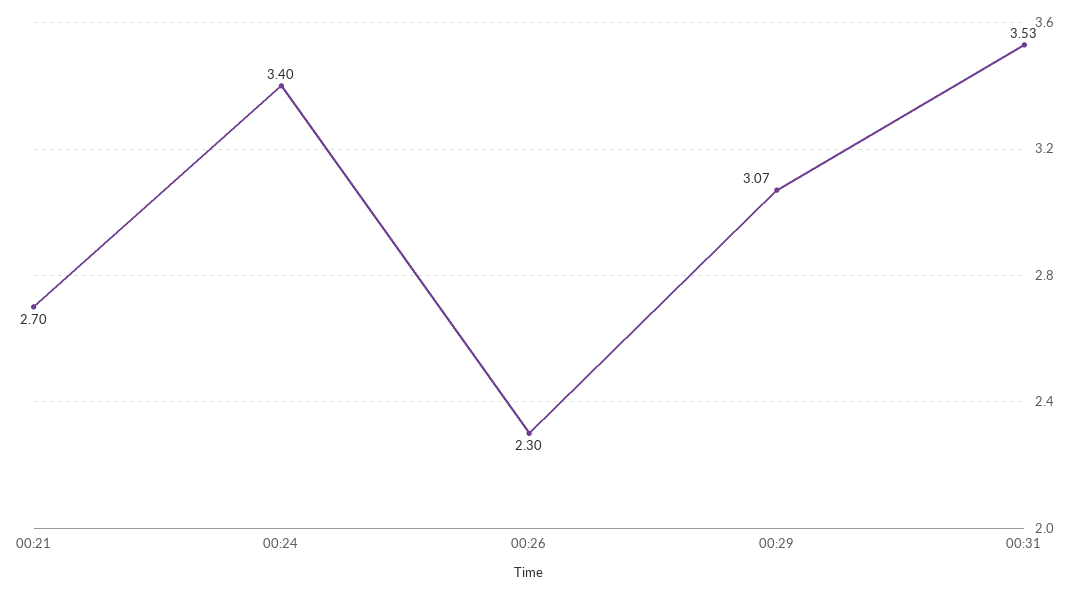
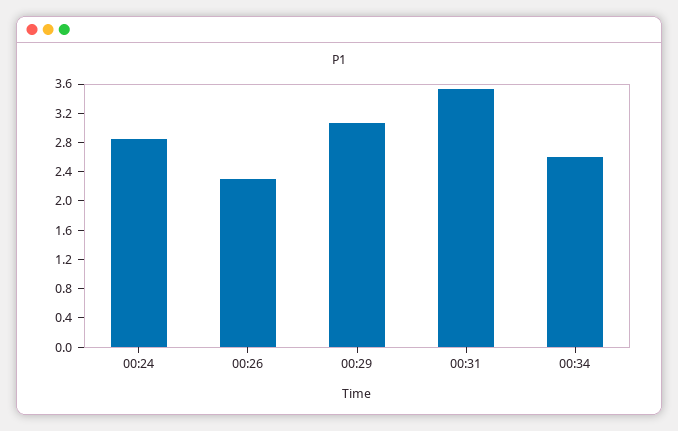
00:21: 2.7 -> none
00:24: 3.4 -> 2.8
00:34: none -> 2.6

